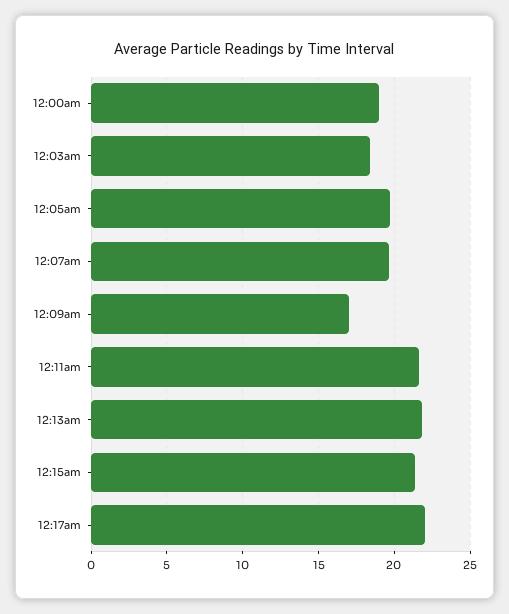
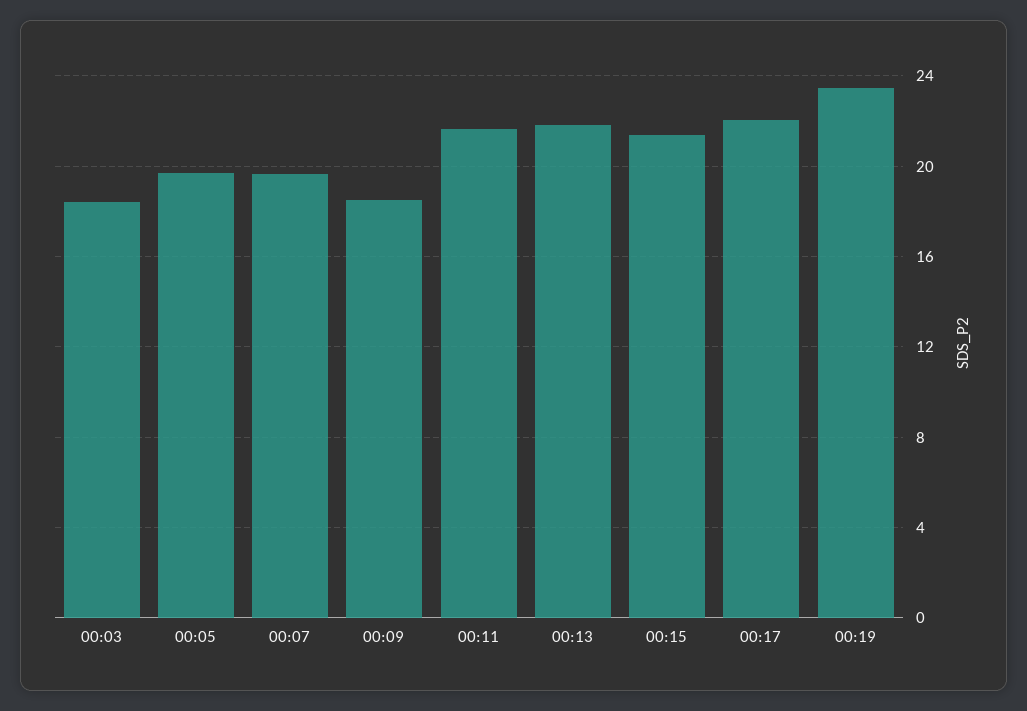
12:00am: 19 -> none
12:09am: 17 -> 18.5
00:19: none -> 23.5

